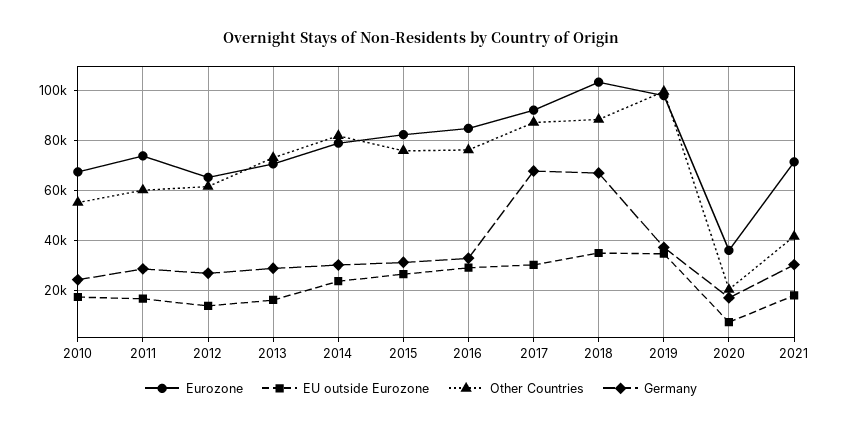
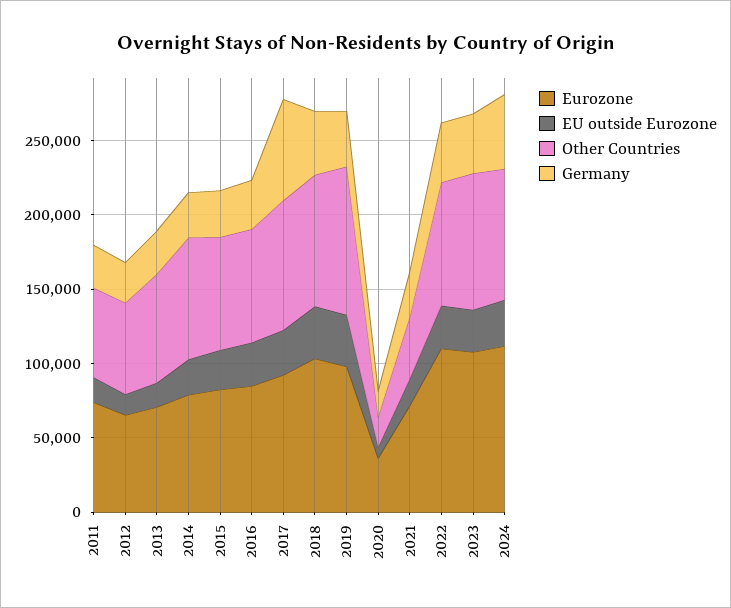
Eurozone, 2010: 67500 -> none
EU outside Eurozone, 2010: 17500 -> none
Other Countries, 2010: 55000 -> none
Germany, 2010: 25000 -> none
Germany, 2018: 67500 -> 40000
Eurozone, 2022: none -> 110000
EU outside Eurozone, 2022: none -> 30000
Other Countries, 2022: none -> 80000
Germany, 2022: none -> 40000
Eurozone, 2023: none -> 110000
EU outside Eurozone, 2023: none -> 30000
Other Countries, 2023: none -> 90000
Germany, 2023: none -> 40000
Eurozone, 2024: none -> 110000
EU outside Eurozone, 2024: none -> 30000
Other Countries, 2024: none -> 90000
Germany, 2024: none -> 50000

